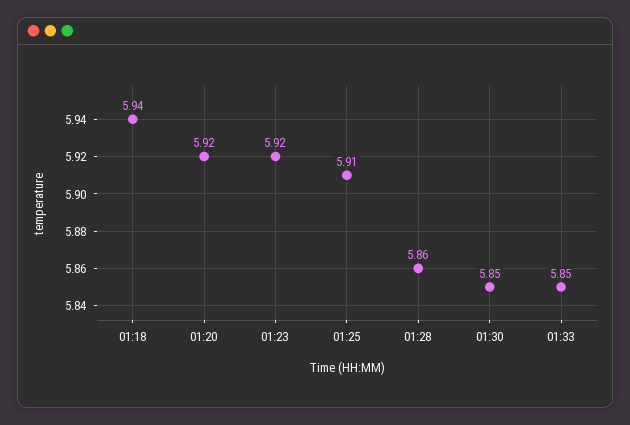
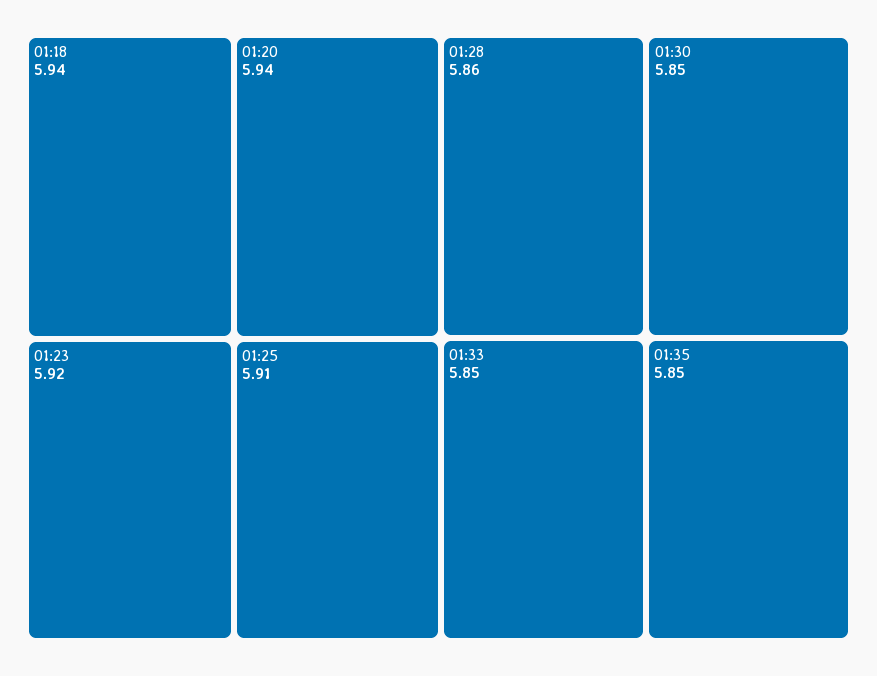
01:20: 5.92 -> 5.94
01:35: none -> 5.85

